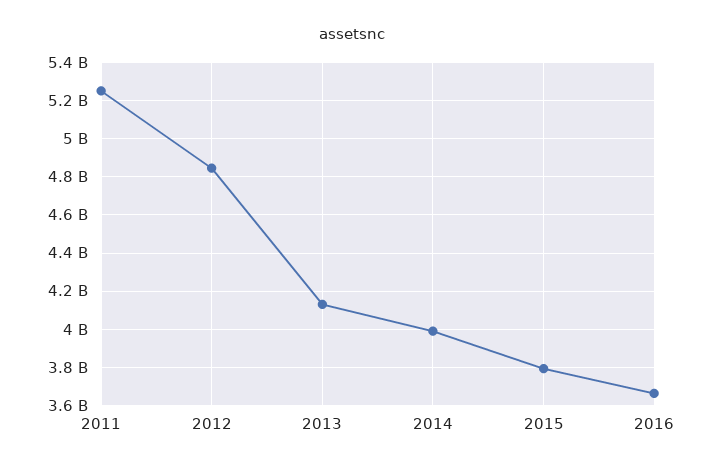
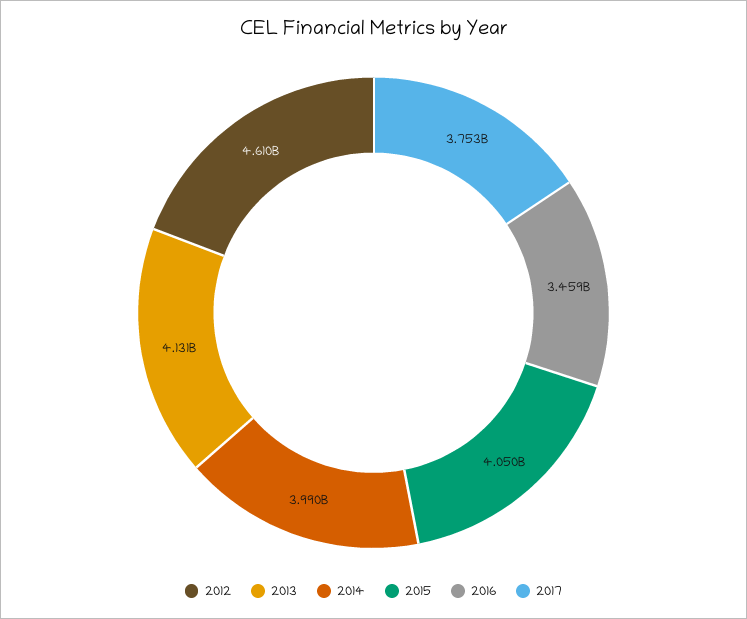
2011: 5250000000 -> none
2012: 4850000000 -> 4610000000
2015: 3800000000 -> 4050000000
2016: 3650000000 -> 3459000000
2017: none -> 3753000000

